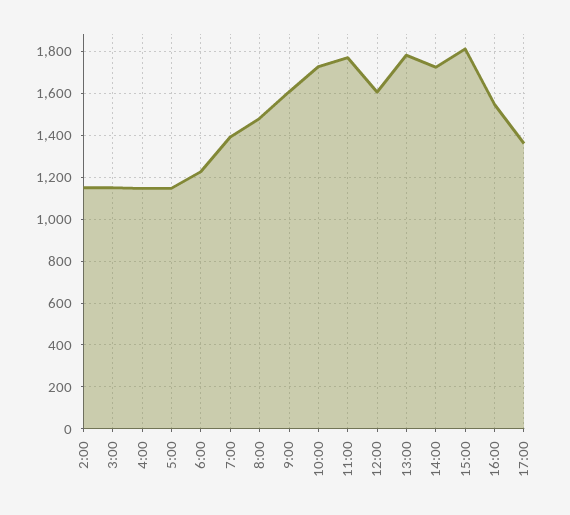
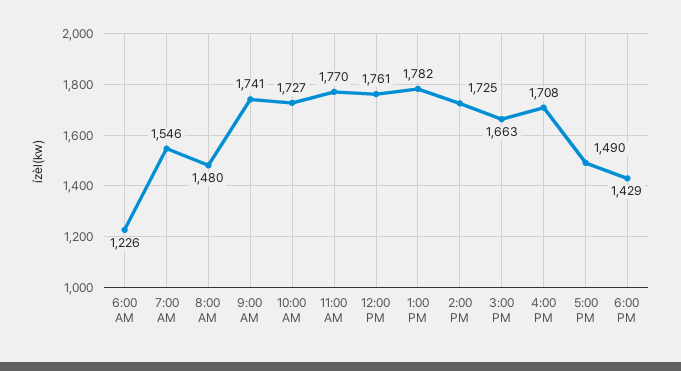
2:00: 1150 -> none
3:00: 1150 -> none
4:00: 1150 -> none
5:00: 1150 -> none
7:00: 1400 -> 1546
9:00: 1600 -> 1741
12:00: 1600 -> 1761
15:00: 1800 -> 1663
16:00: 1550 -> 1708
17:00: 1350 -> 1490
6:00 PM: none -> 1429

